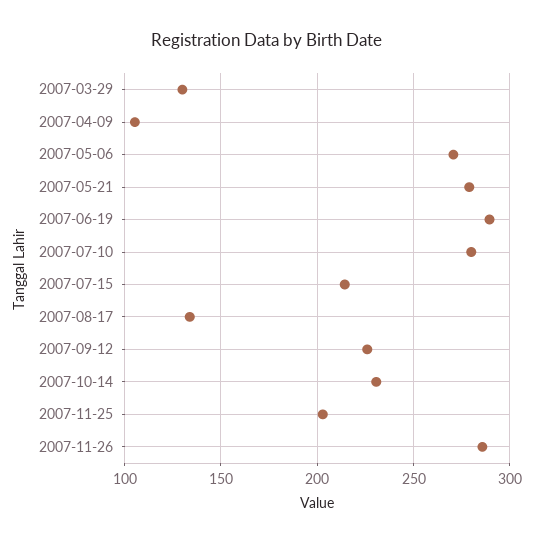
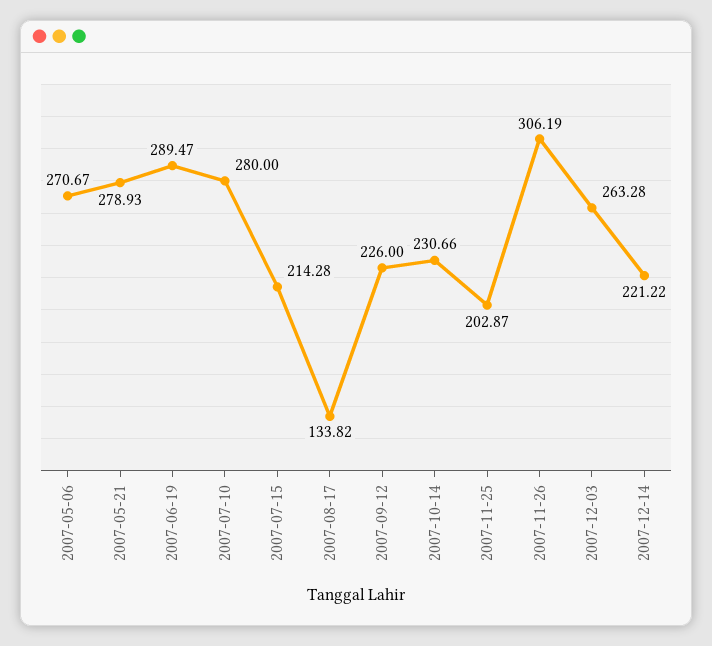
2007-03-29: 130 -> none
2007-04-09: 105 -> none
2007-11-26: 285 -> 306.19
2007-12-03: none -> 263.28
2007-12-14: none -> 221.22

